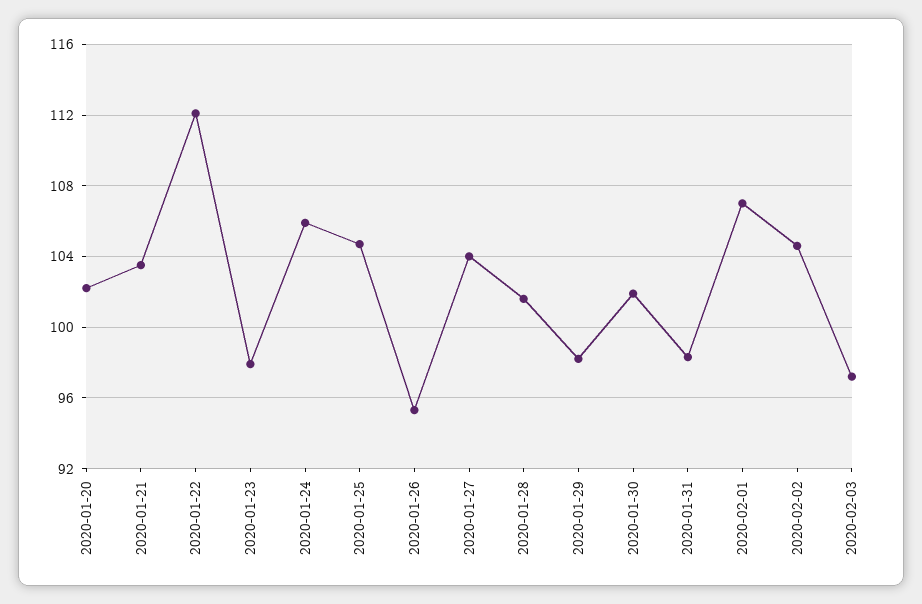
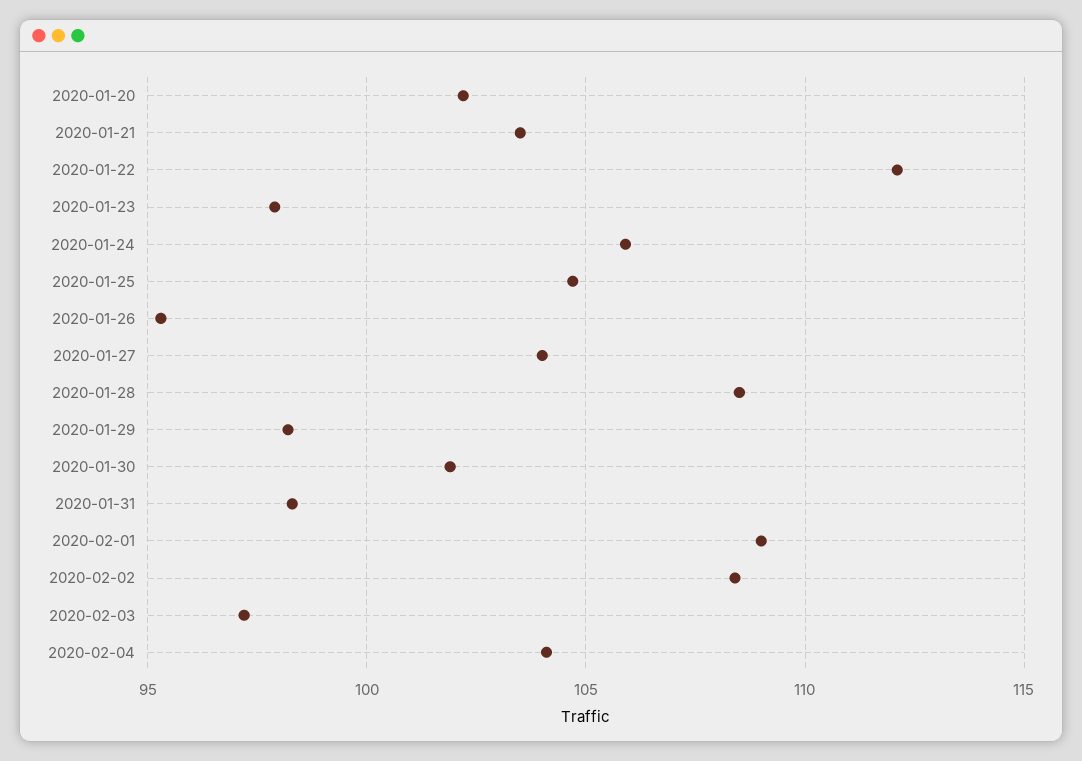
2020-01-28: 101.5 -> 108.5
2020-02-01: 107 -> 109
2020-02-02: 104.5 -> 108.5
2020-02-04: none -> 104

